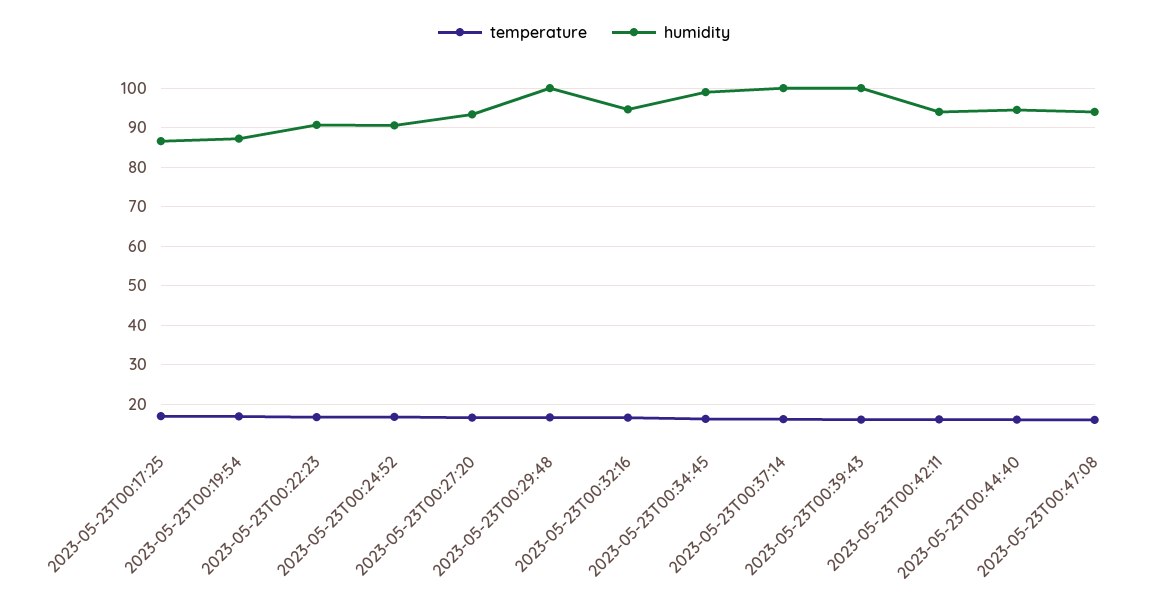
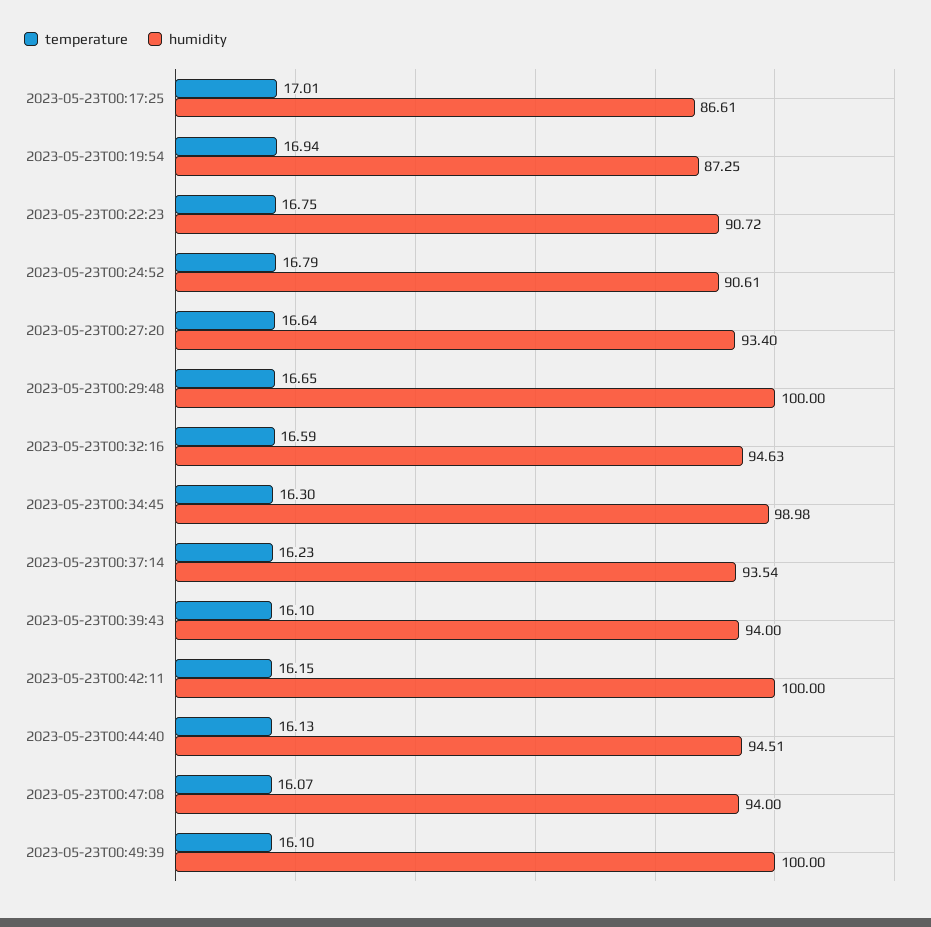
humidity, 2023-05-23T00:37:14: 100 -> 93.54
humidity, 2023-05-23T00:39:43: 100 -> 94
humidity, 2023-05-23T00:42:11: 94 -> 100
temperature, 2023-05-23T00:49:39: none -> 16.1
humidity, 2023-05-23T00:49:39: none -> 100

